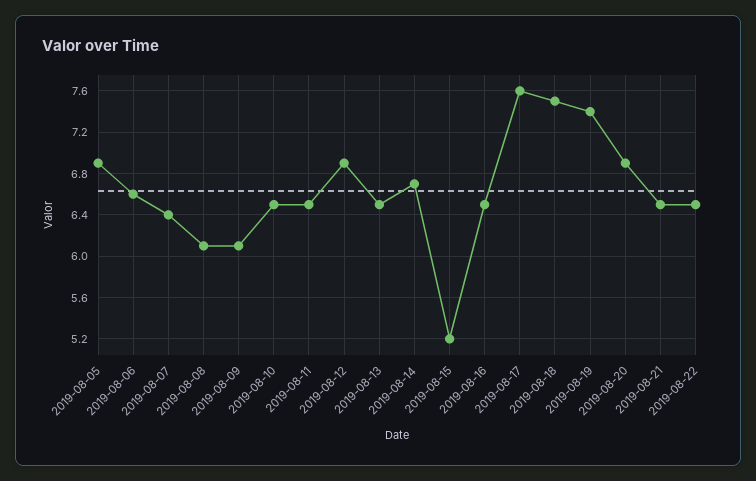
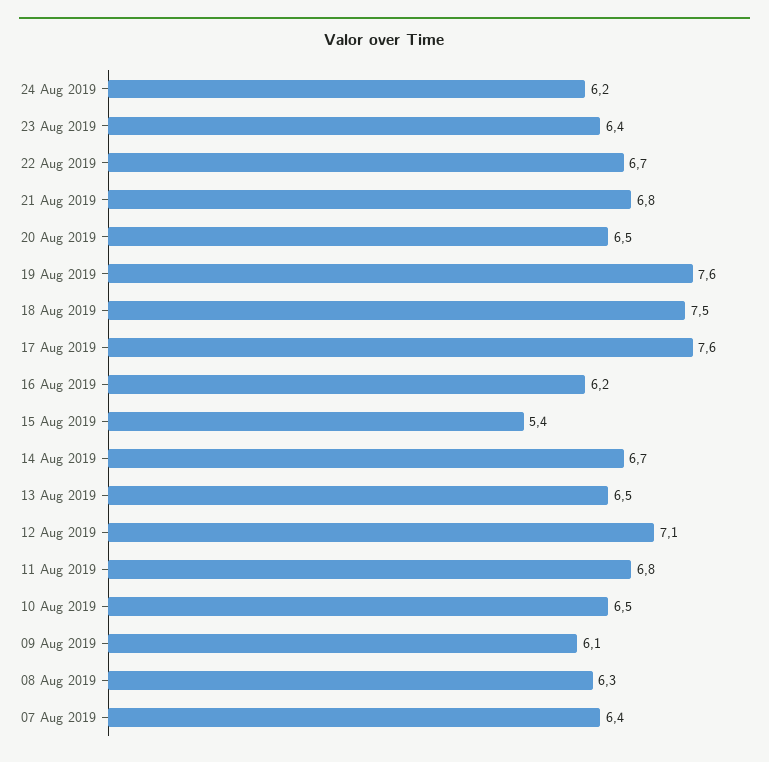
2019-08-05: 6.9 -> none
2019-08-06: 6.6 -> none
2019-08-08: 6.1 -> 6.3
2019-08-11: 6.5 -> 6.8
2019-08-12: 6.9 -> 7.1
2019-08-15: 5.2 -> 5.4
2019-08-16: 6.5 -> 6.2
2019-08-19: 7.4 -> 7.6
2019-08-20: 6.9 -> 6.5
2019-08-21: 6.5 -> 6.8
2019-08-22: 6.5 -> 6.7
24 Aug 2019: none -> 6.2
23 Aug 2019: none -> 6.4

